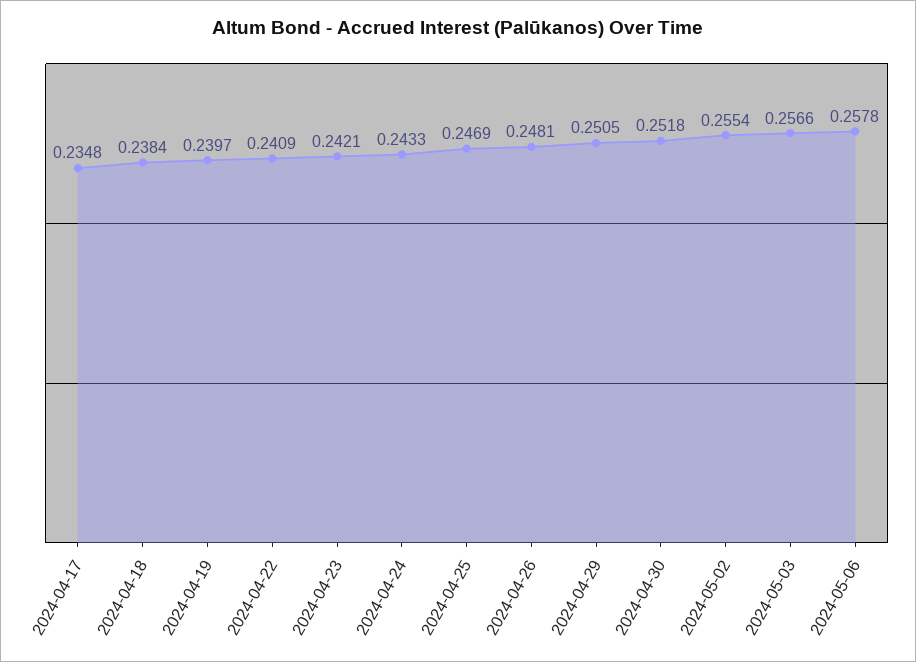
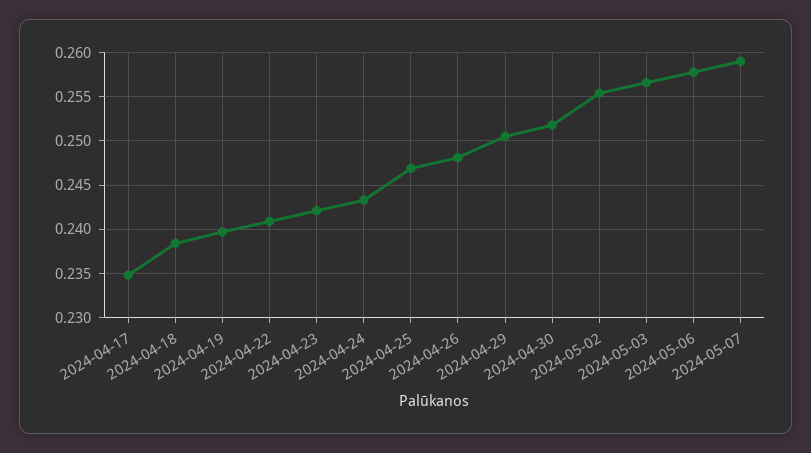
2024-05-07: none -> 0.259

